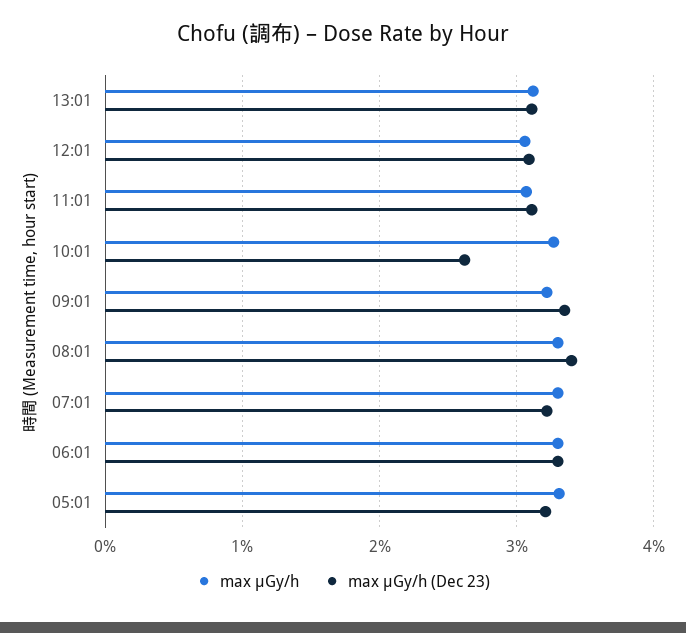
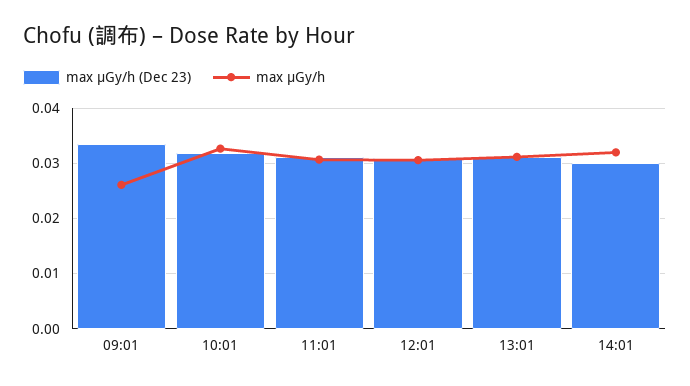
max μGy/h (Dec 23), 10:01: 0.026 -> 0.032
max μGy/h, 09:01: 0.032 -> 0.026
max μGy/h, 08:01: 0.033 -> none
max μGy/h (Dec 23), 08:01: 0.034 -> none
max μGy/h, 07:01: 0.033 -> none
max μGy/h (Dec 23), 07:01: 0.032 -> none
max μGy/h, 06:01: 0.033 -> none
max μGy/h (Dec 23), 06:01: 0.033 -> none
max μGy/h, 05:01: 0.033 -> none
max μGy/h (Dec 23), 05:01: 0.032 -> none
max μGy/h (Dec 23), 14:01: none -> 0.03
max μGy/h, 14:01: none -> 0.032

